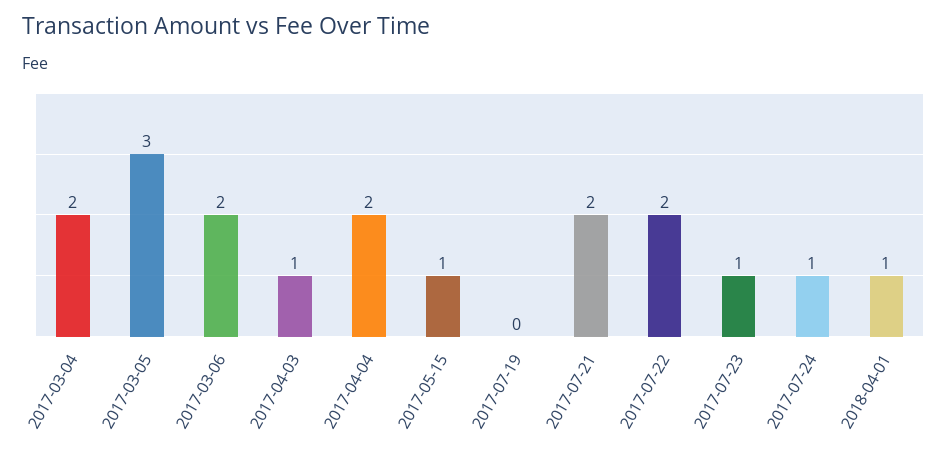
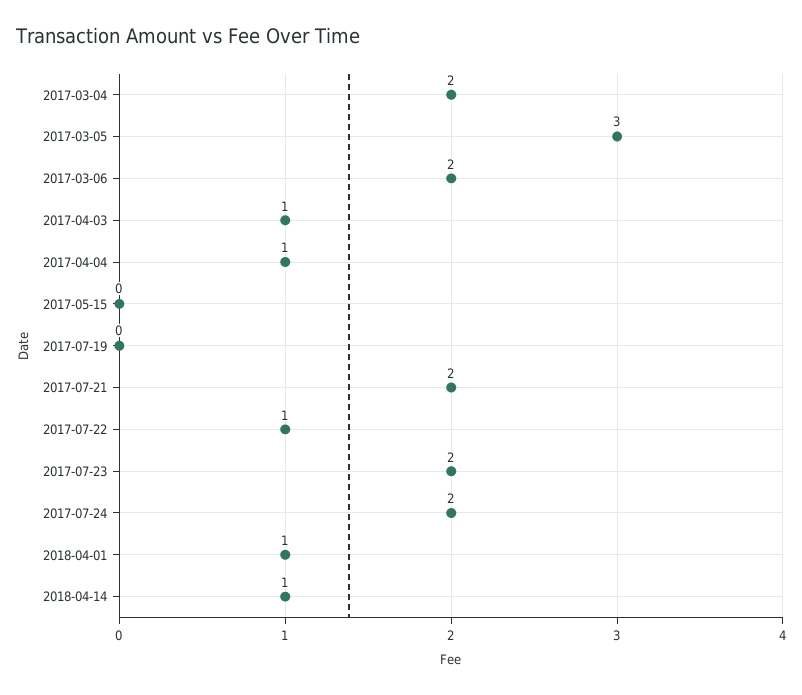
2017-04-04: 2 -> 1
2017-05-15: 1 -> 0
2017-07-22: 2 -> 1
2017-07-23: 1 -> 2
2017-07-24: 1 -> 2
2018-04-14: none -> 1

